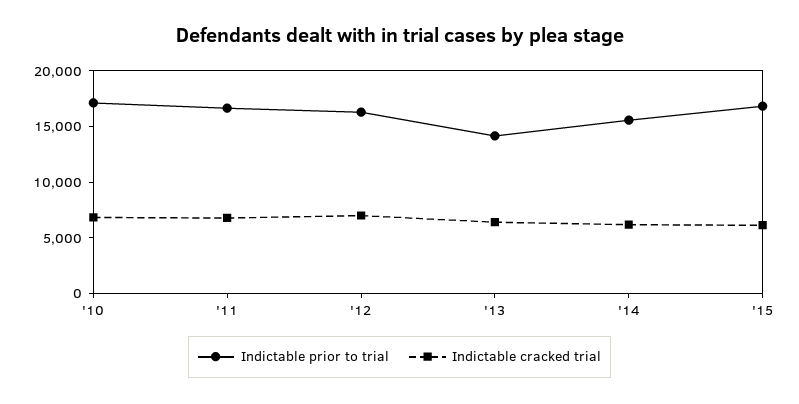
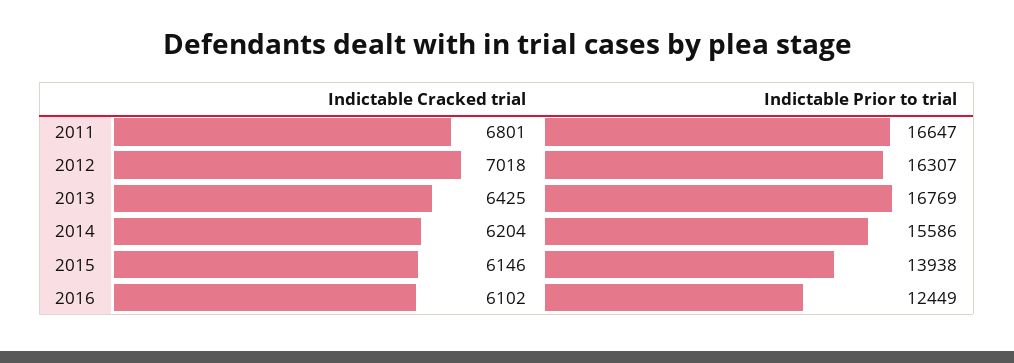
Indictable prior to trial, '10: 17000 -> none
Indictable cracked trial, '10: 7000 -> none
Indictable prior to trial, '13: 14000 -> 16769
Indictable prior to trial, '15: 17000 -> 13938
Indictable cracked trial, 2016: none -> 6102
Indictable prior to trial, 2016: none -> 12449

